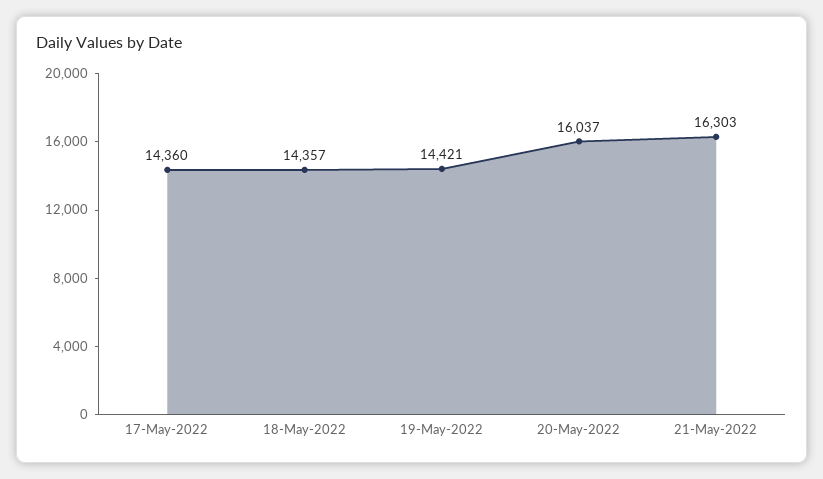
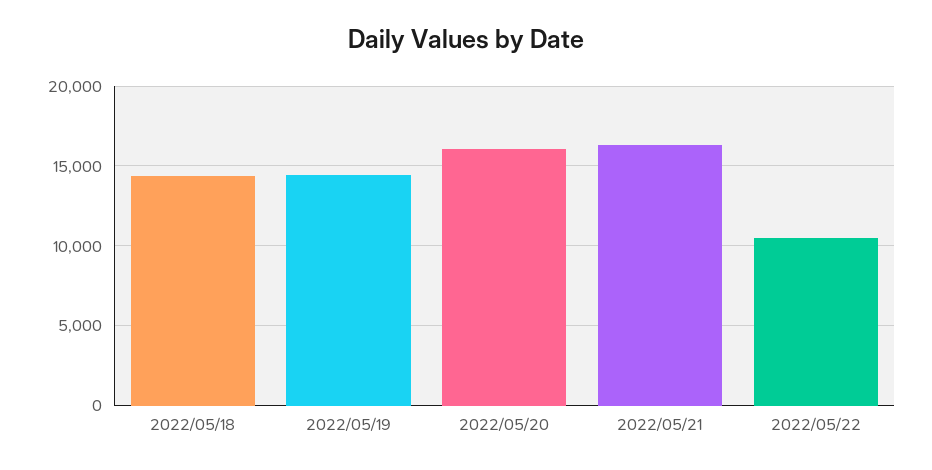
17-May-2022: 14360 -> none
2022/05/22: none -> 10500

